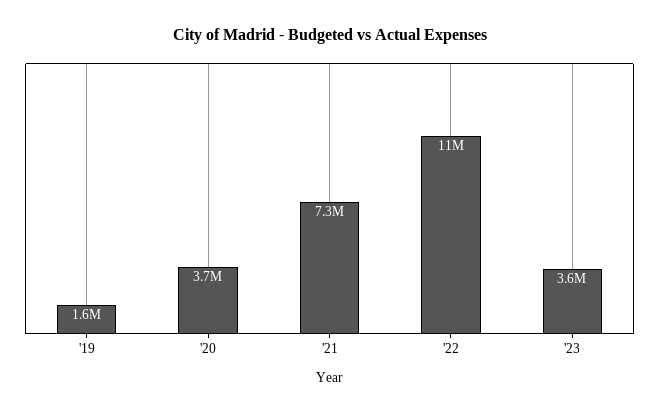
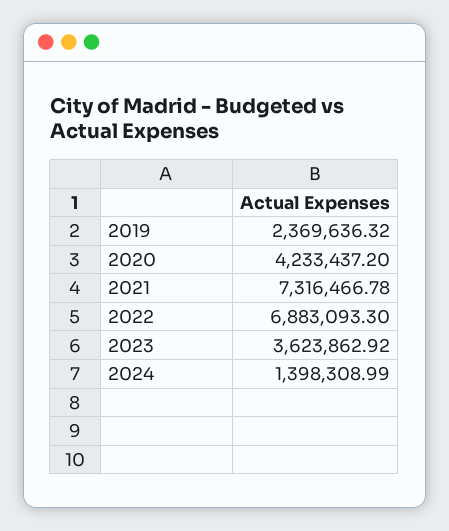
'19: 1600000 -> 2369636.32
'20: 3700000 -> 4233437.2
'22: 11000000 -> 6883093.3
2024: none -> 1398308.99

